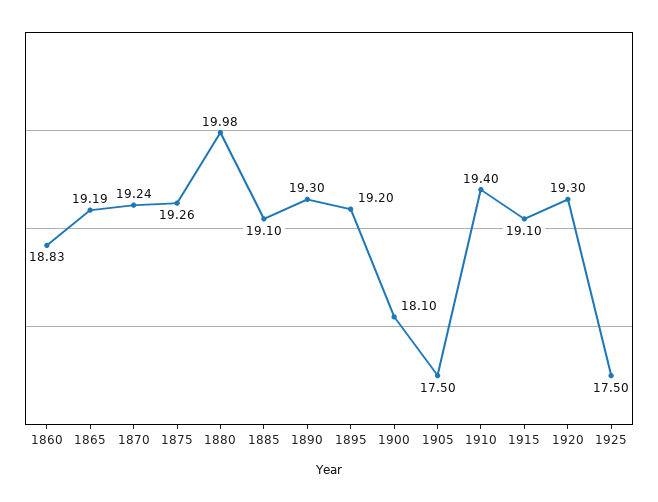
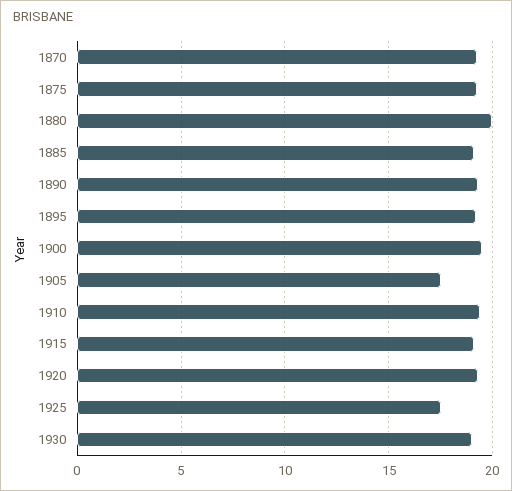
1860: 18.83 -> none
1865: 19.19 -> none
1900: 18.1 -> 19.5
1930: none -> 19

